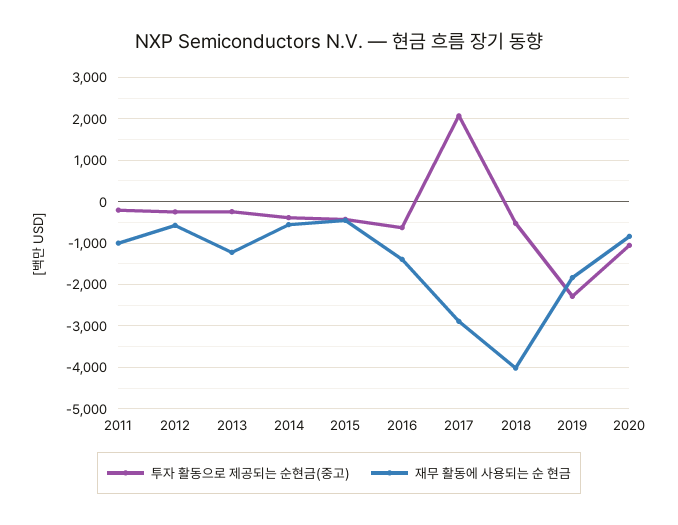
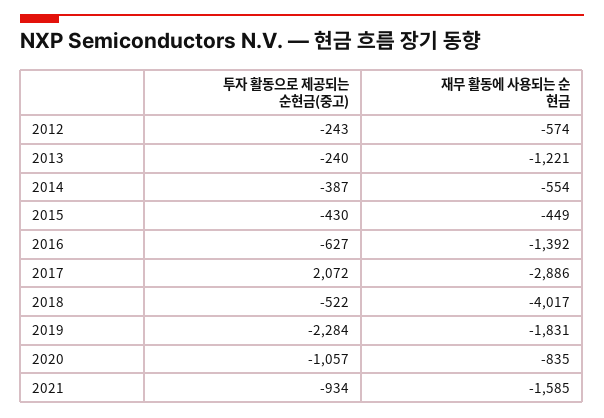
투자 활동으로 제공되는 순현금(중고), 2011: -200 -> none
재무 활동에 사용되는 순 현금, 2011: -1000 -> none
투자 활동으로 제공되는 순현금(중고), 2021: none -> -934
재무 활동에 사용되는 순 현금, 2021: none -> -1585

